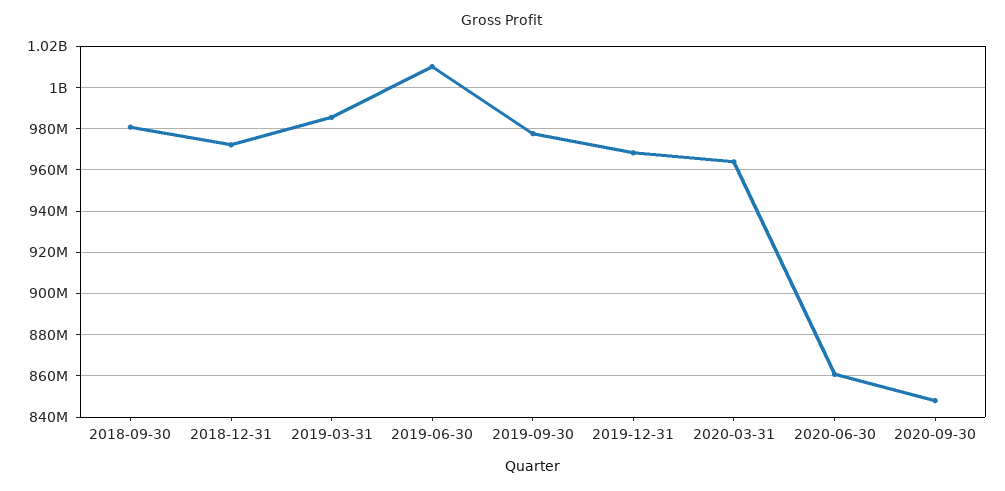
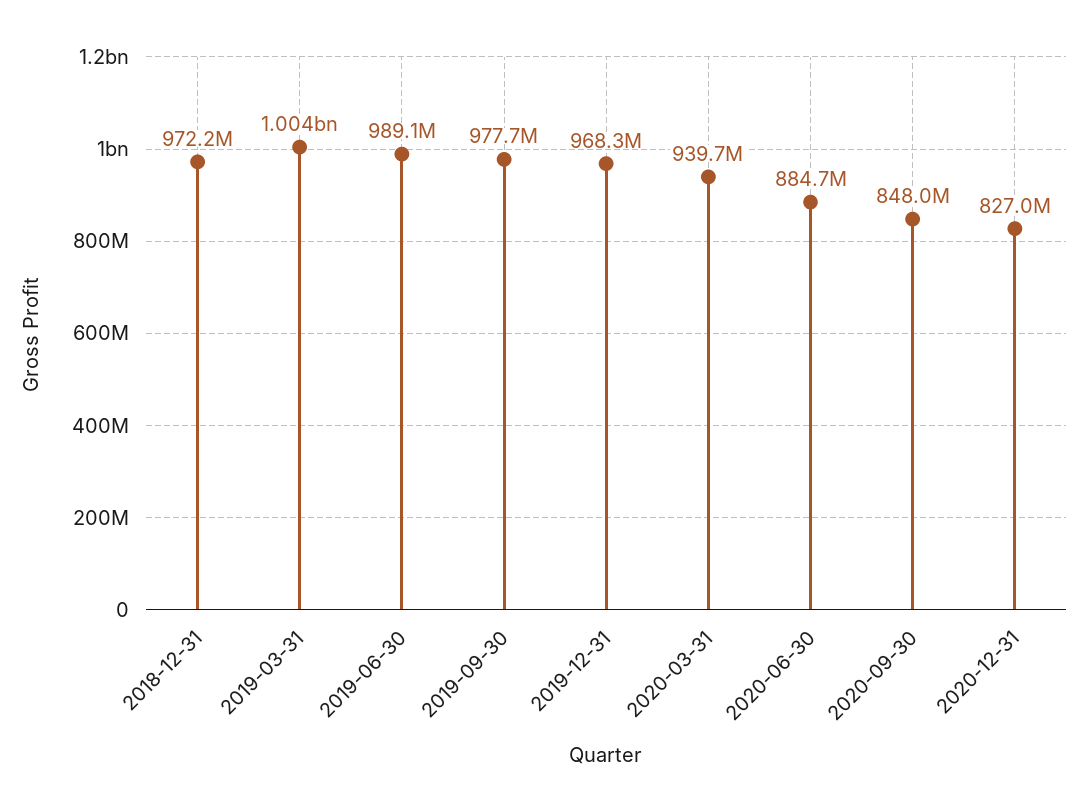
2018-09-30: 980000000 -> none
2019-03-31: 985000000 -> 1004000000
2019-06-30: 1010000000 -> 989100000
2020-03-31: 965000000 -> 939700000
2020-06-30: 860000000 -> 884700000
2020-12-31: none -> 827000000

